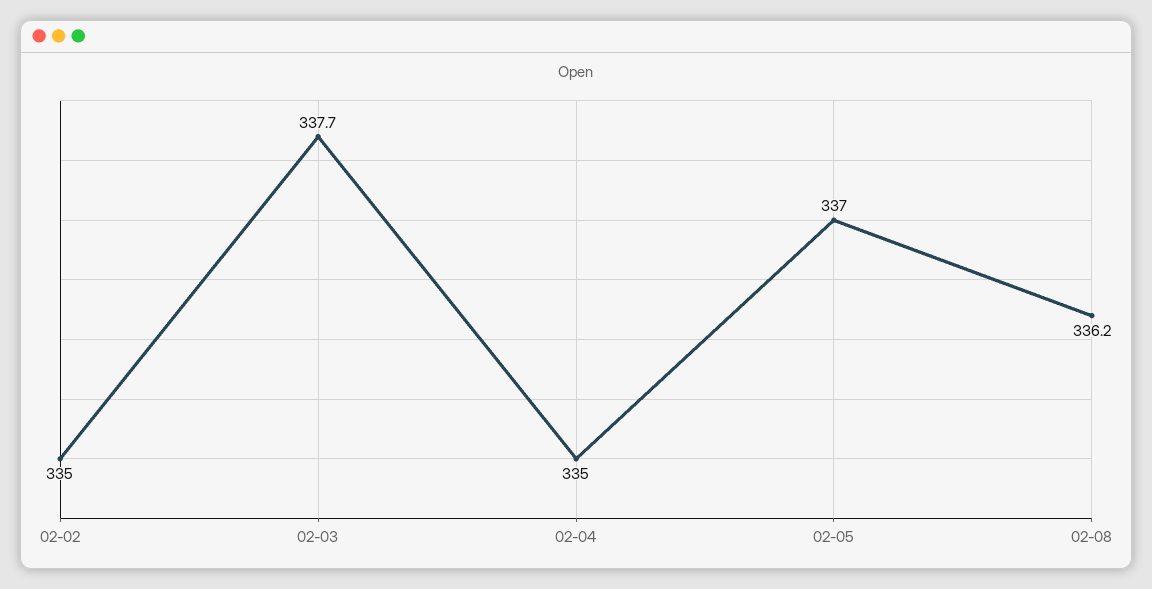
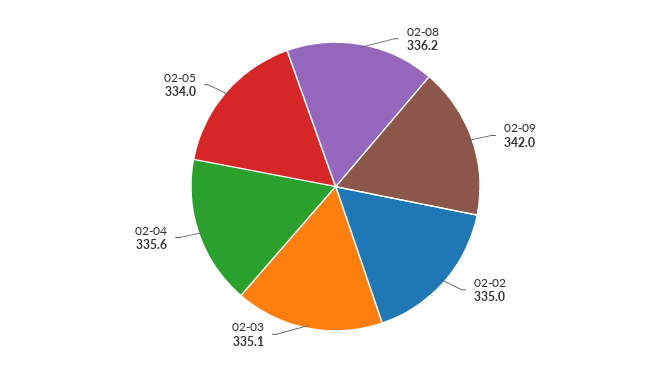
02-03: 337.7 -> 335.1
02-04: 335 -> 335.6
02-05: 337 -> 334
02-09: none -> 342

